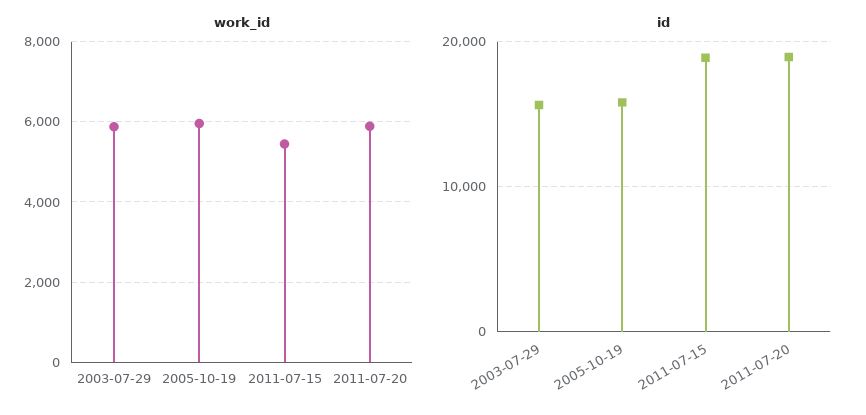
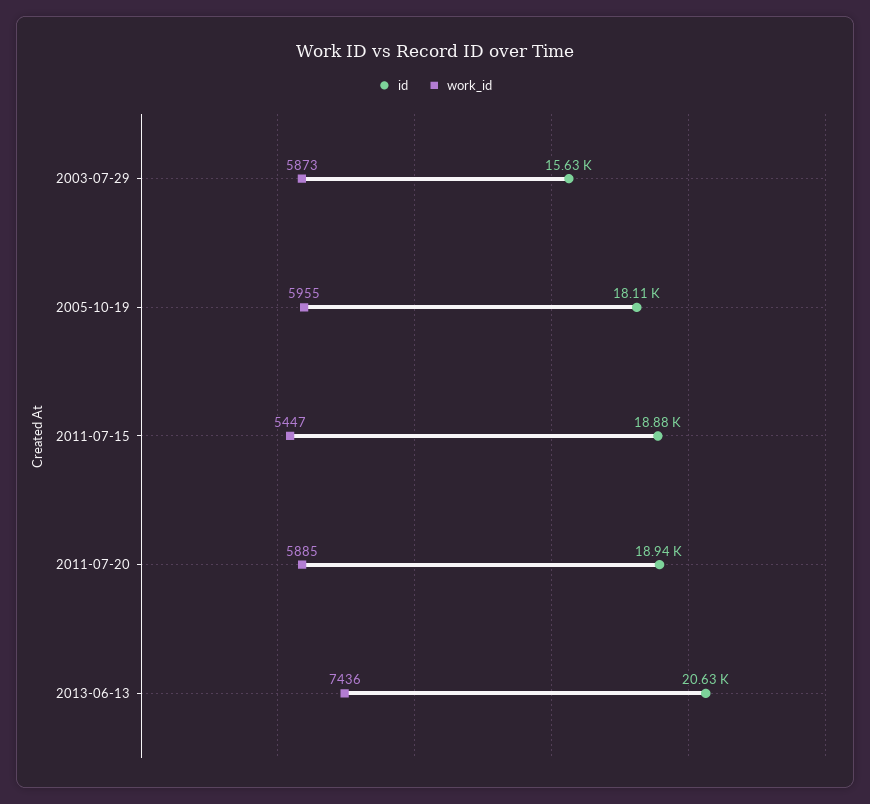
id, 2005-10-19: 16000 -> 18110
id, 2013-06-13: none -> 20630
work_id, 2013-06-13: none -> 7436

